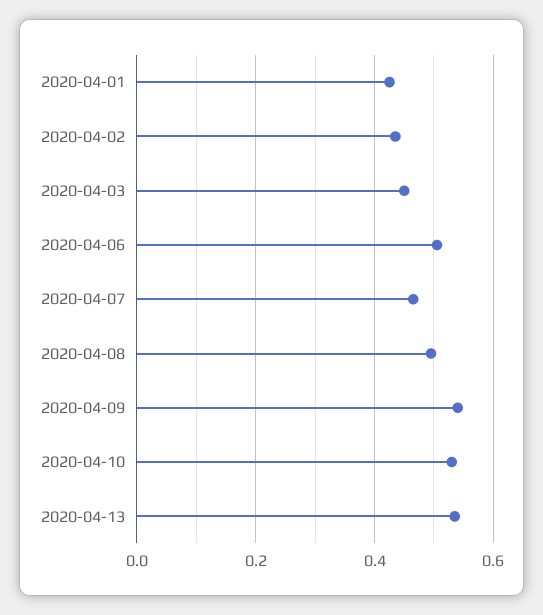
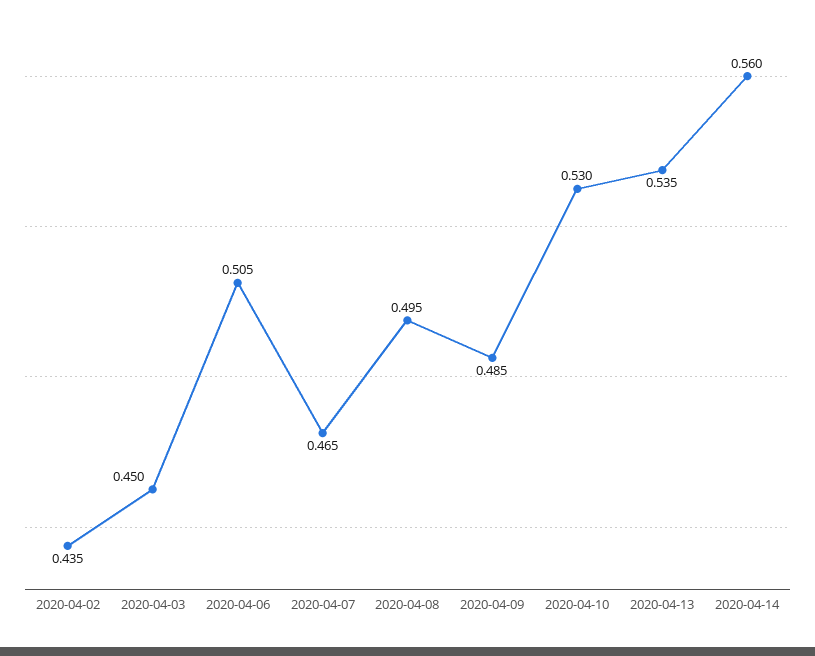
2020-04-01: 0.42 -> none
2020-04-09: 0.54 -> 0.485
2020-04-14: none -> 0.56

